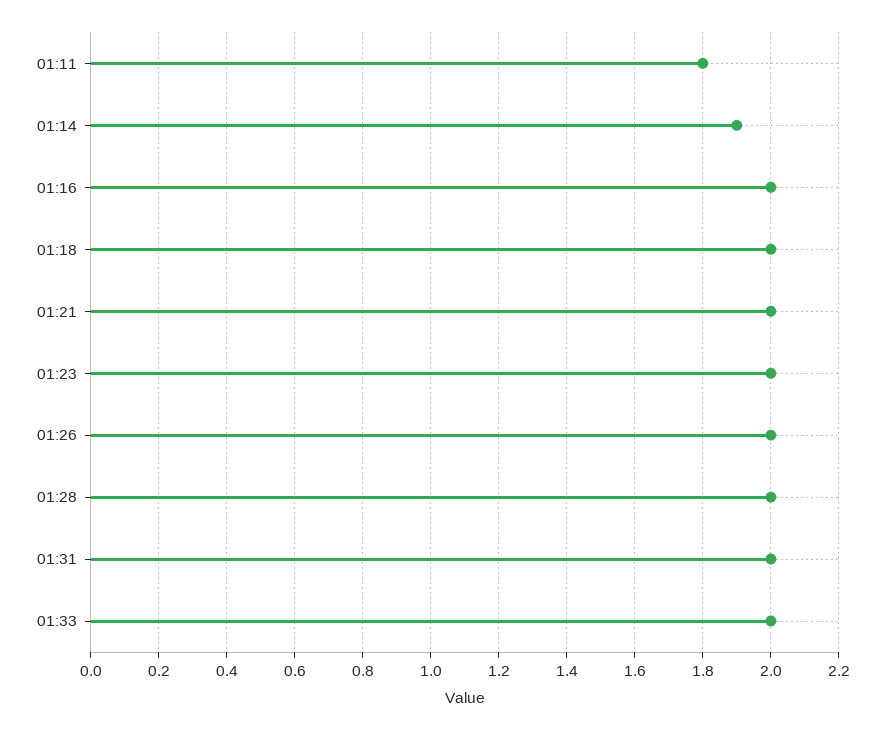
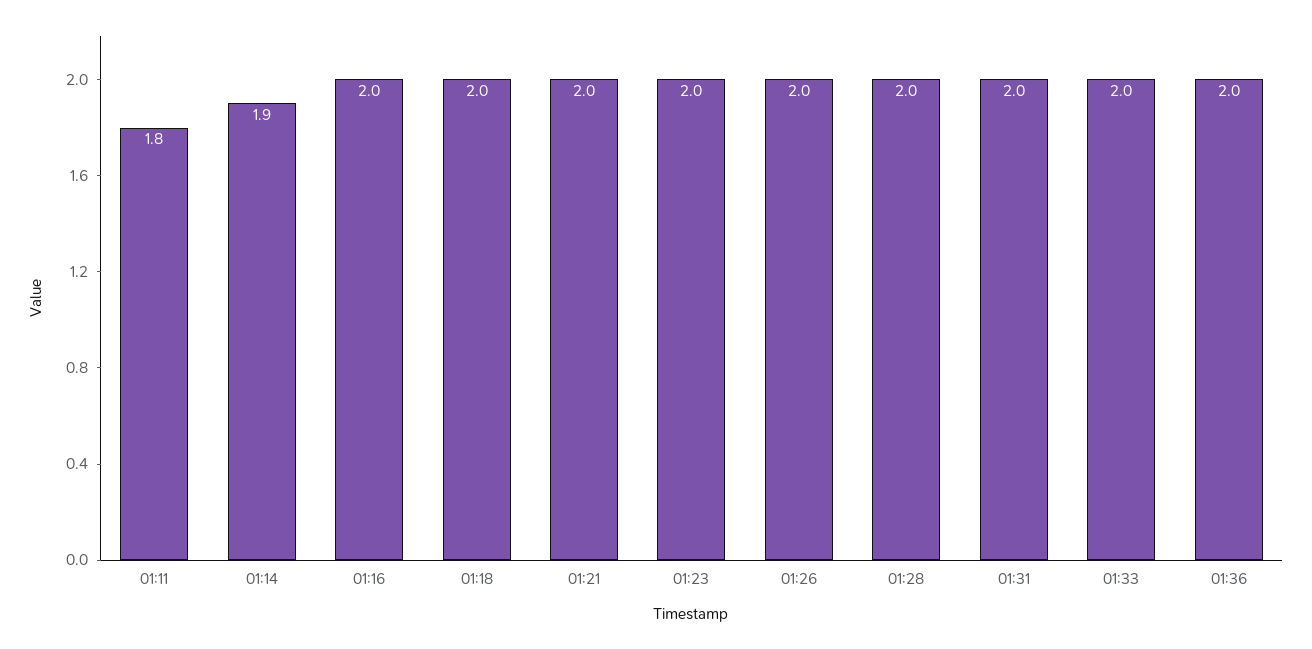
01:36: none -> 2

